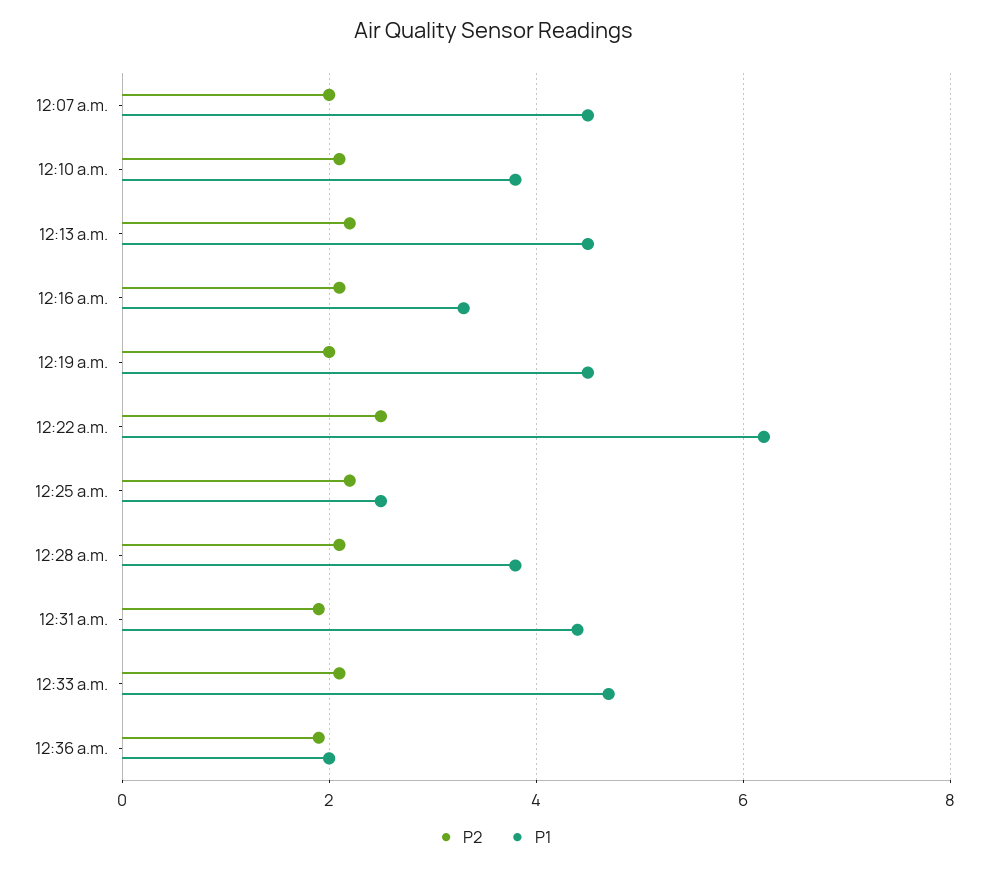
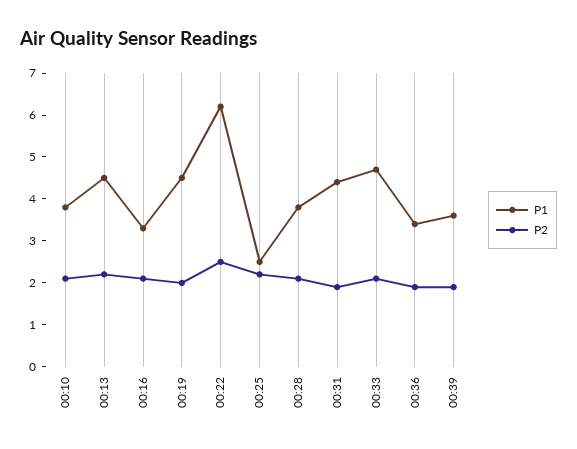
P2, 12:07 a.m.: 2 -> none
P1, 12:07 a.m.: 4.5 -> none
P1, 12:36 a.m.: 2 -> 3.5
P1, 00:39: none -> 3.5
P2, 00:39: none -> 2

